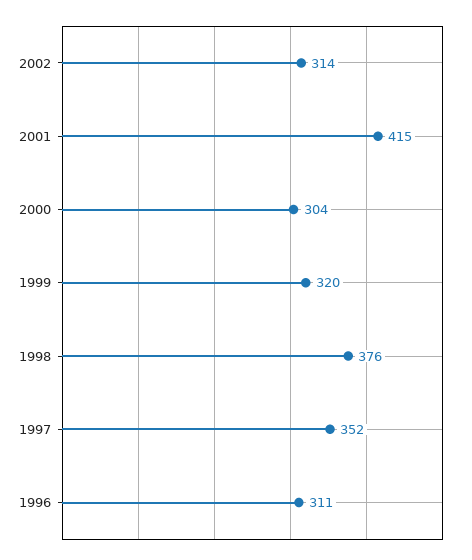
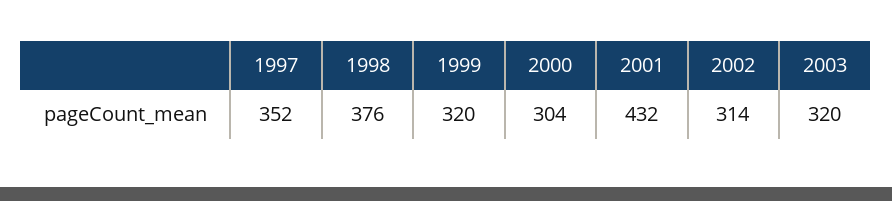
2001: 415 -> 432
1996: 311 -> none
2003: none -> 320

